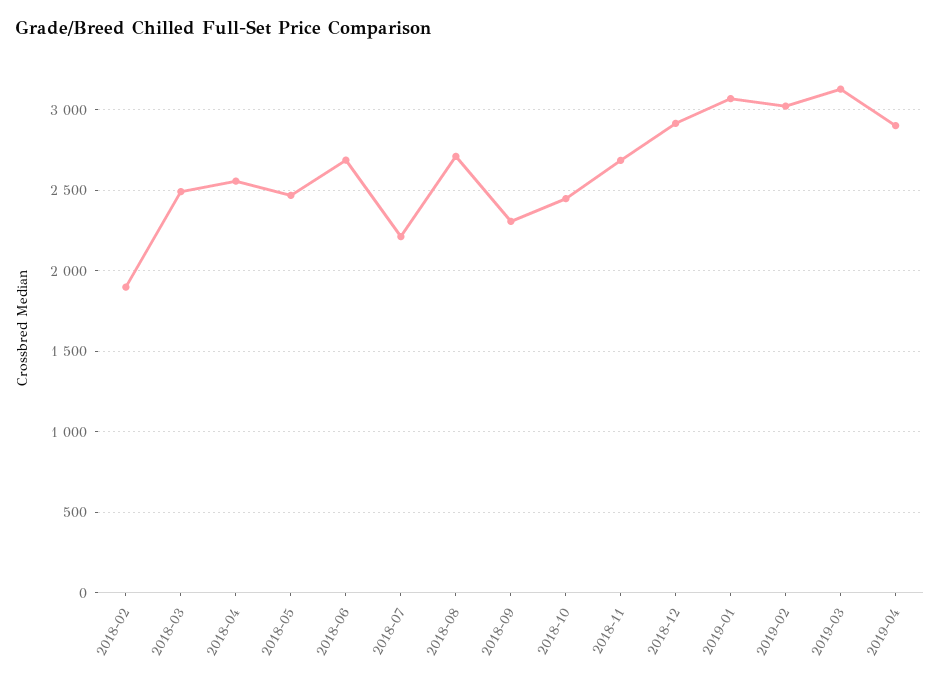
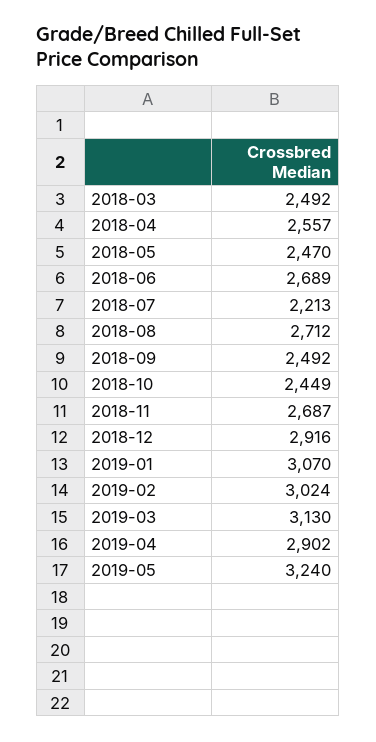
2018-02: 1900 -> none
2018-09: 2300 -> 2492
2019-05: none -> 3240

